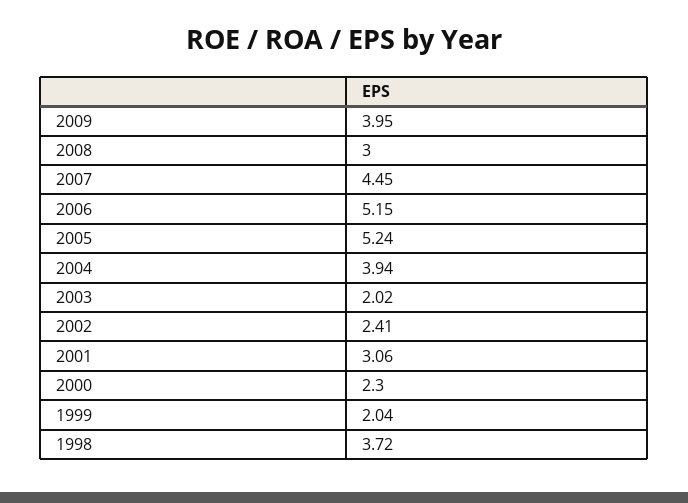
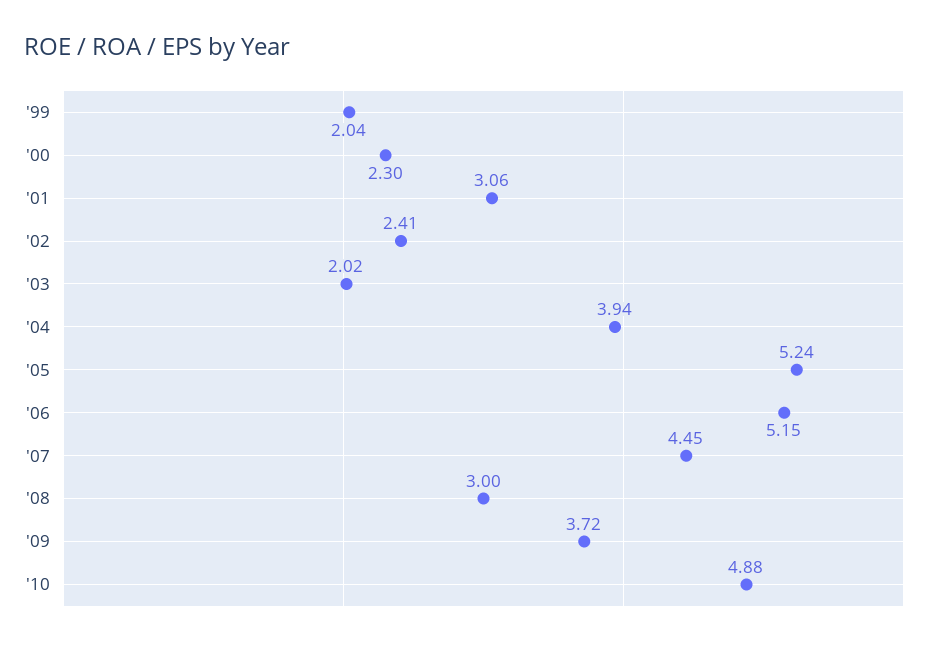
2009: 3.95 -> 3.72
1998: 3.72 -> none
'10: none -> 4.88

